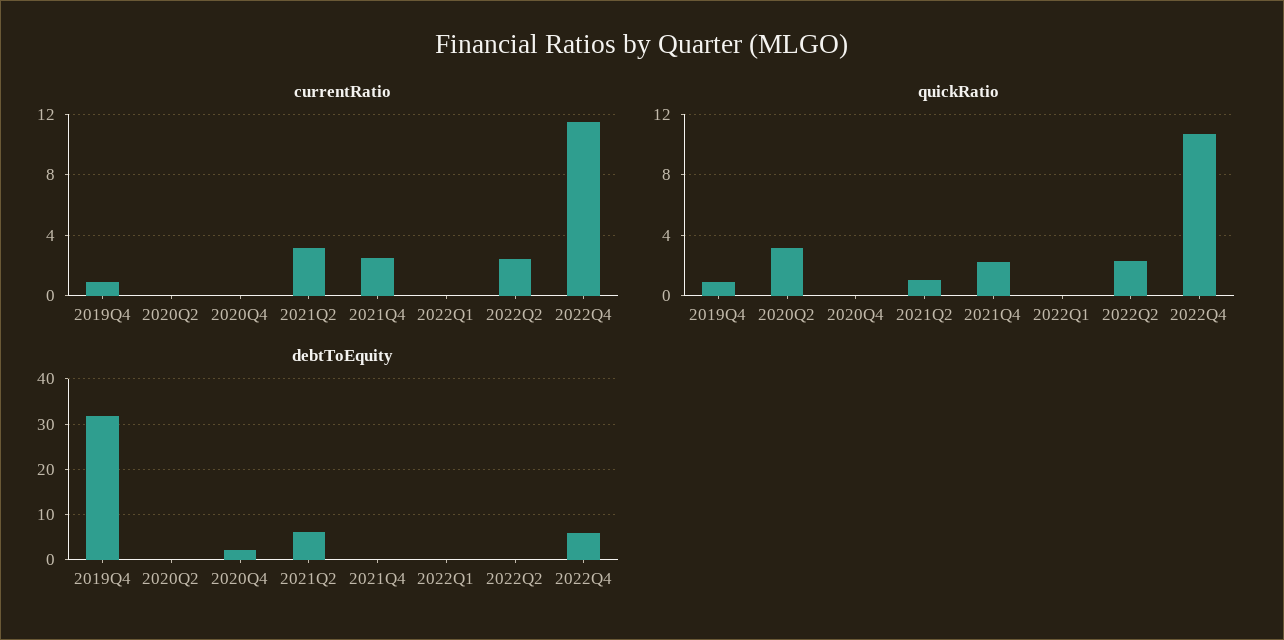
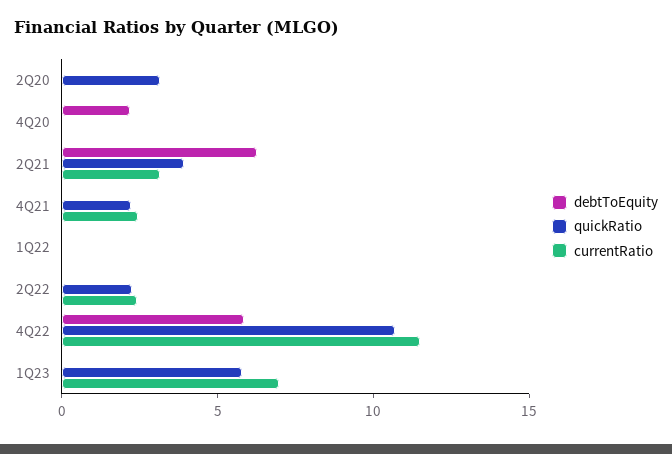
currentRatio, 2019Q4: 1 -> none
quickRatio, 2019Q4: 1 -> none
quickRatio, 2021Q2: 1 -> 4
debtToEquity, 2019Q4: 32 -> none
debtToEquity, 1Q23: none -> 0
quickRatio, 1Q23: none -> 6
currentRatio, 1Q23: none -> 7

